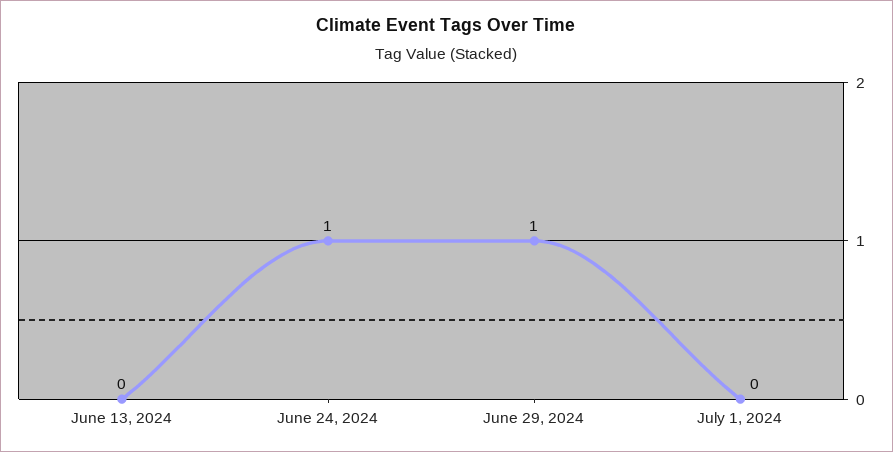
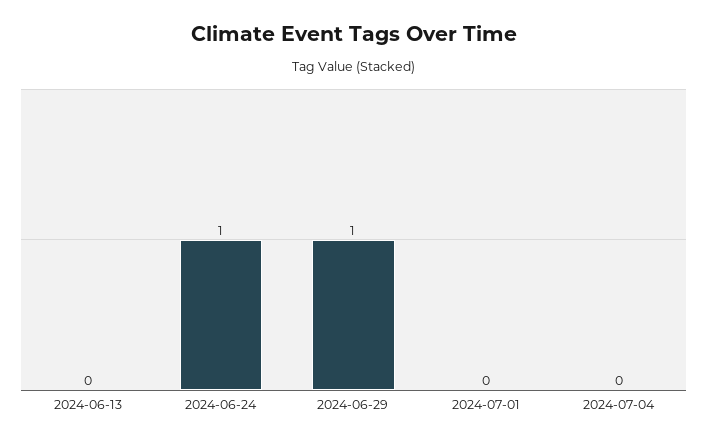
2024-07-04: none -> 0

